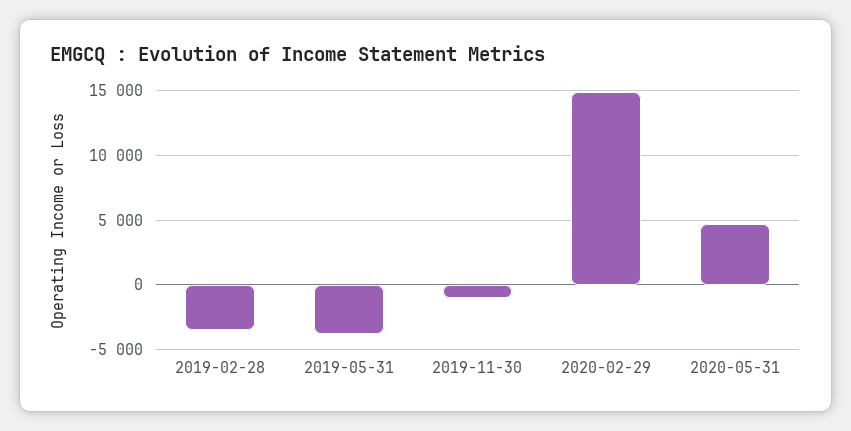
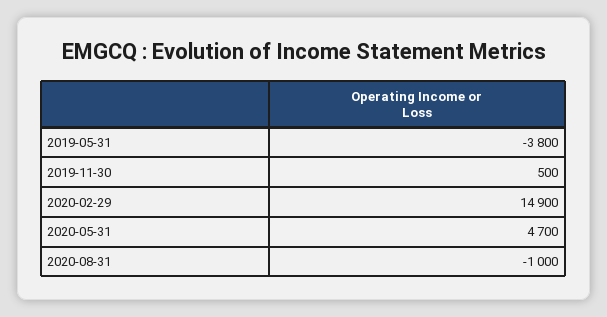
2019-02-28: -3500 -> none
2019-11-30: -1000 -> 500
2020-08-31: none -> -1000

